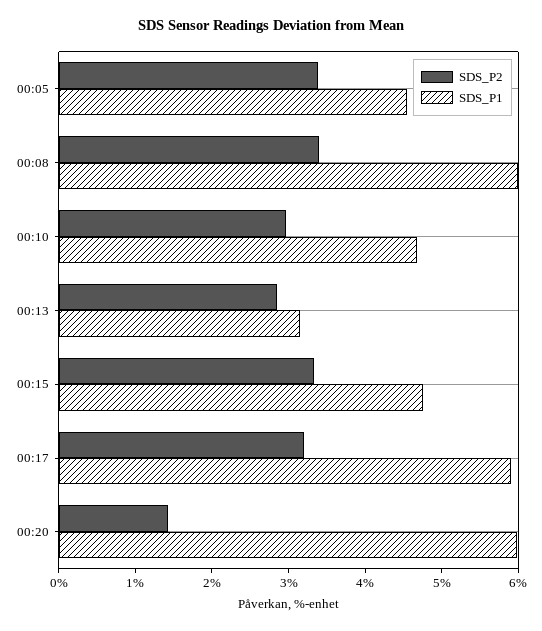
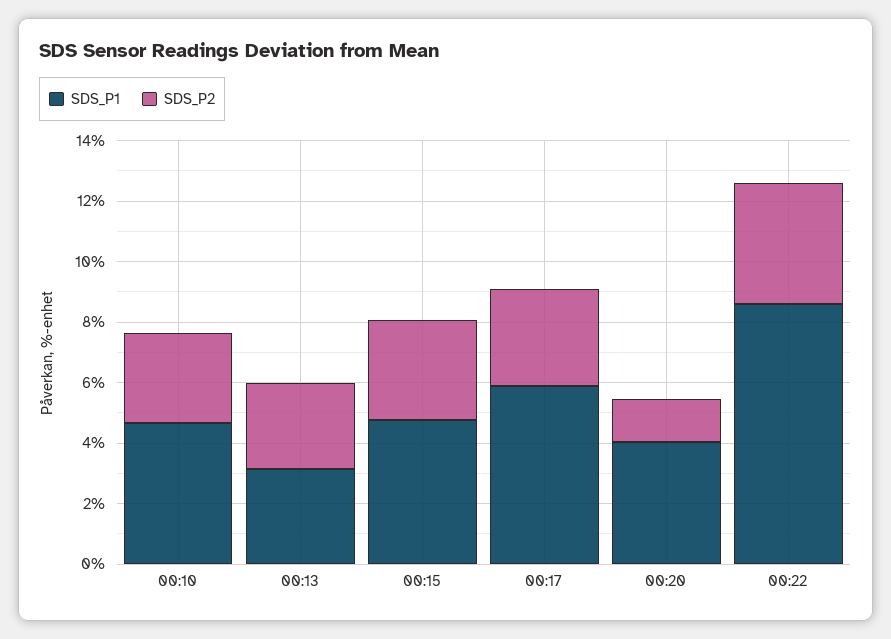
SDS_P2, 00:05: 3.4 -> none
SDS_P1, 00:05: 4.6 -> none
SDS_P2, 00:08: 3.4 -> none
SDS_P1, 00:08: 6 -> none
SDS_P1, 00:20: 6 -> 4
SDS_P1, 00:22: none -> 8.5
SDS_P2, 00:22: none -> 4

